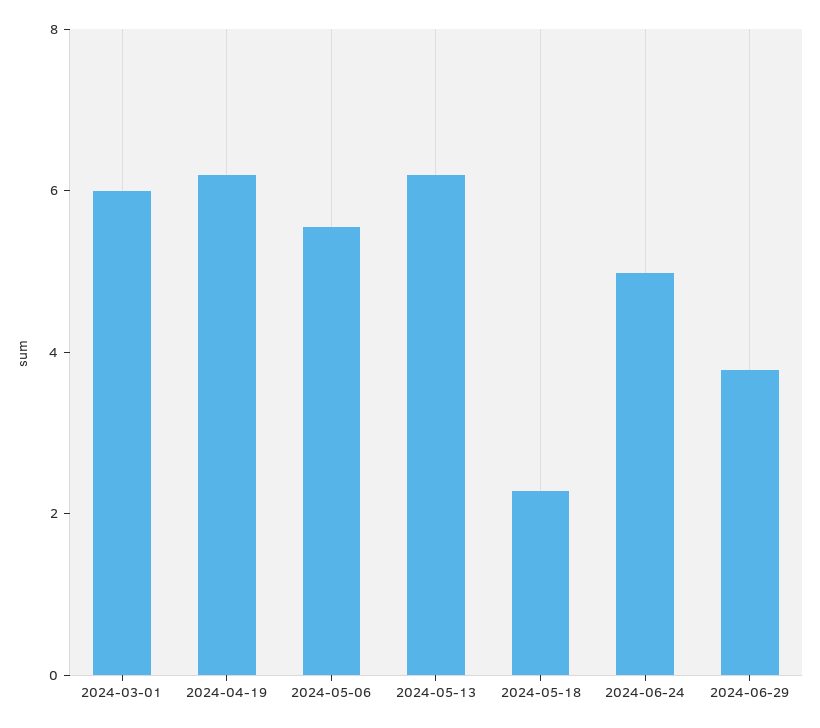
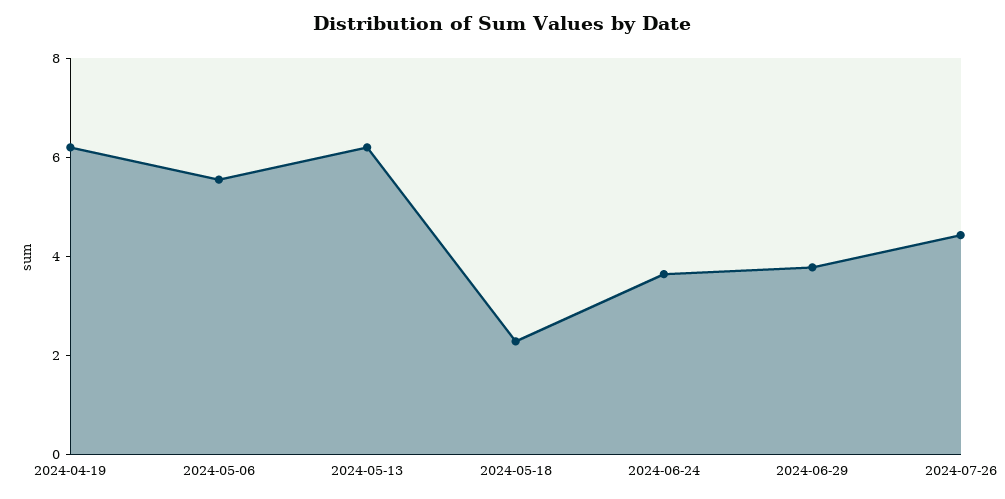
2024-03-01: 6 -> none
2024-06-24: 5 -> 3.5
2024-07-26: none -> 4.5

